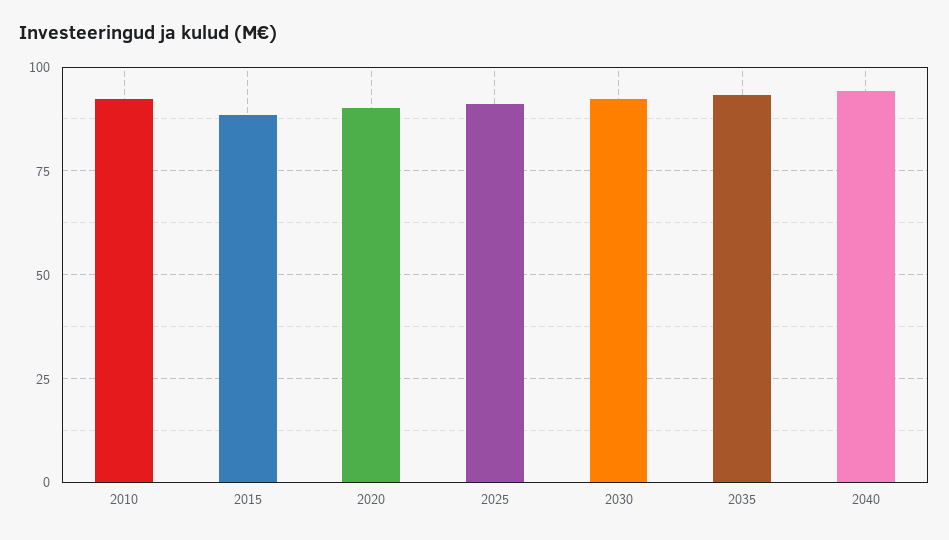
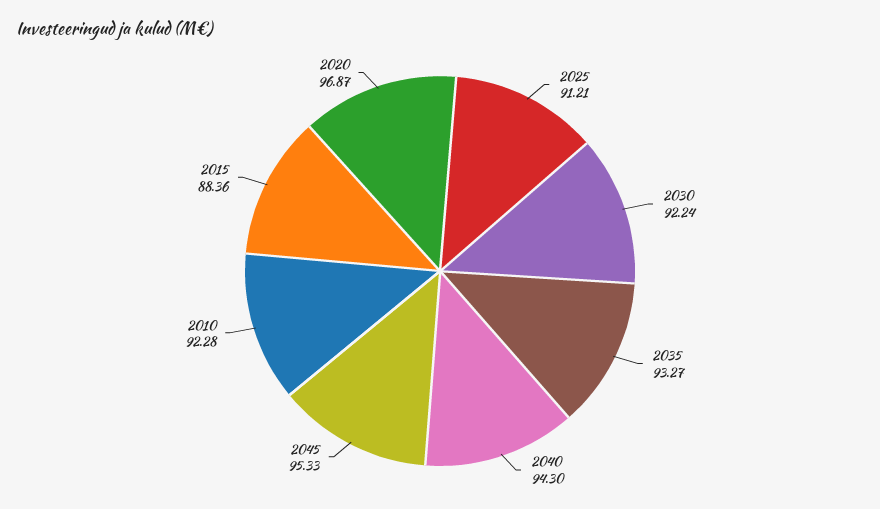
2020: 90 -> 96.87
2045: none -> 95.33

